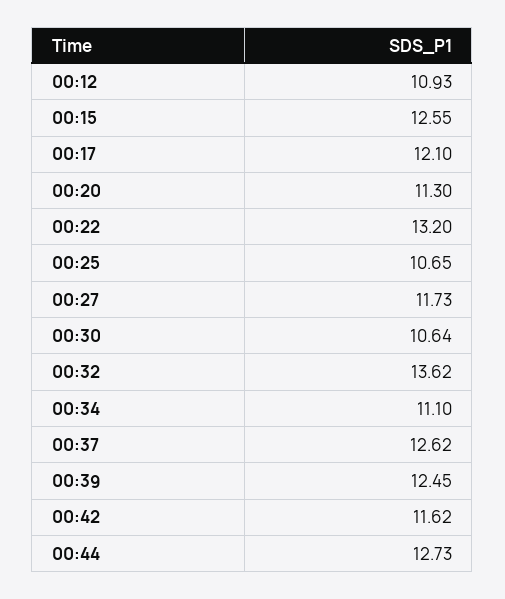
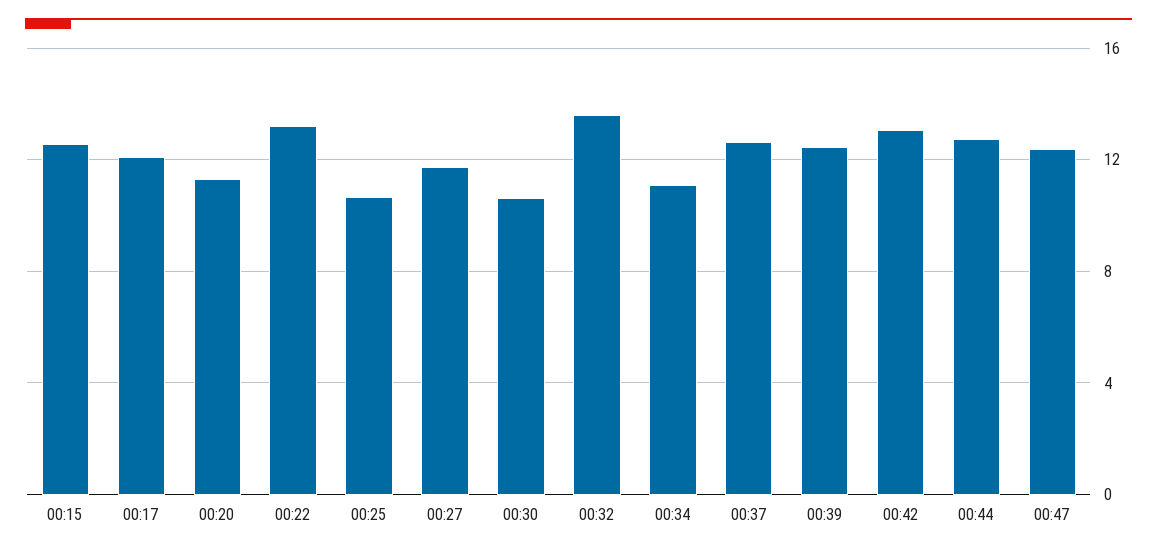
00:12: 10.93 -> none
00:42: 11.62 -> 13
00:47: none -> 12.5

